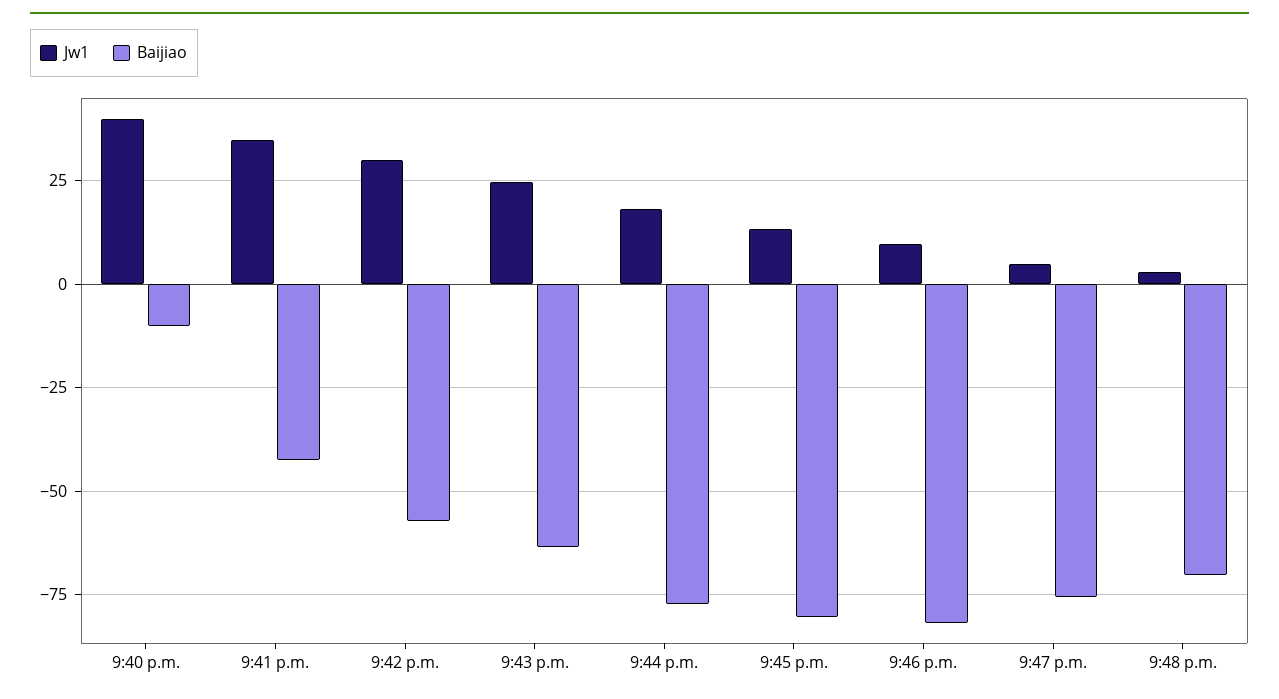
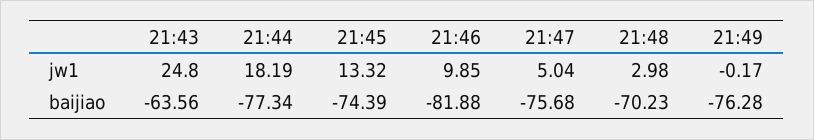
Jw1, 9:40 p.m.: 40 -> none
Baijiao, 9:40 p.m.: -10 -> none
Jw1, 9:41 p.m.: 35 -> none
Baijiao, 9:41 p.m.: -42.5 -> none
Jw1, 9:42 p.m.: 30 -> none
Baijiao, 9:42 p.m.: -57.5 -> none
Baijiao, 9:45 p.m.: -80 -> -74.39
Jw1, 21:49: none -> -0.17
Baijiao, 21:49: none -> -76.28

